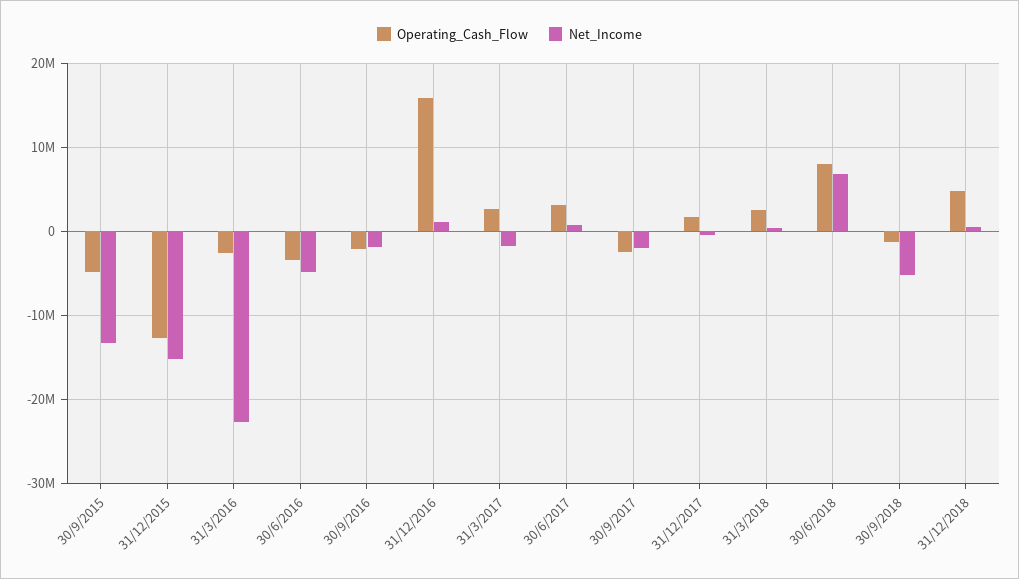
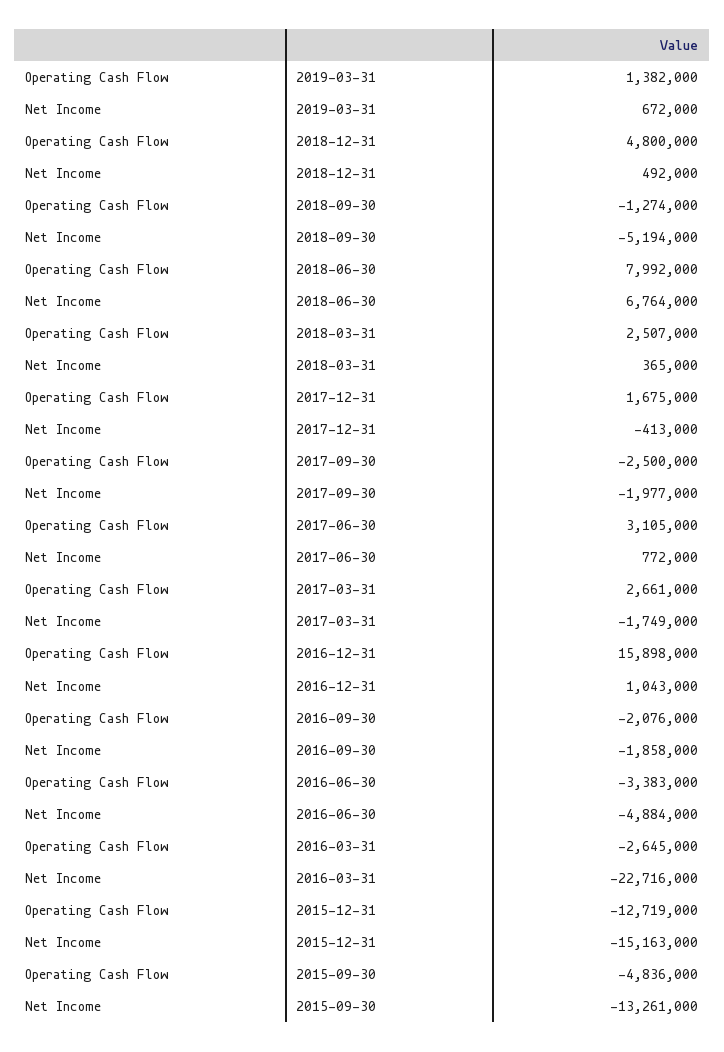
Operating_Cash_Flow, 2019-03-31: none -> 1382000
Net_Income, 2019-03-31: none -> 672000

